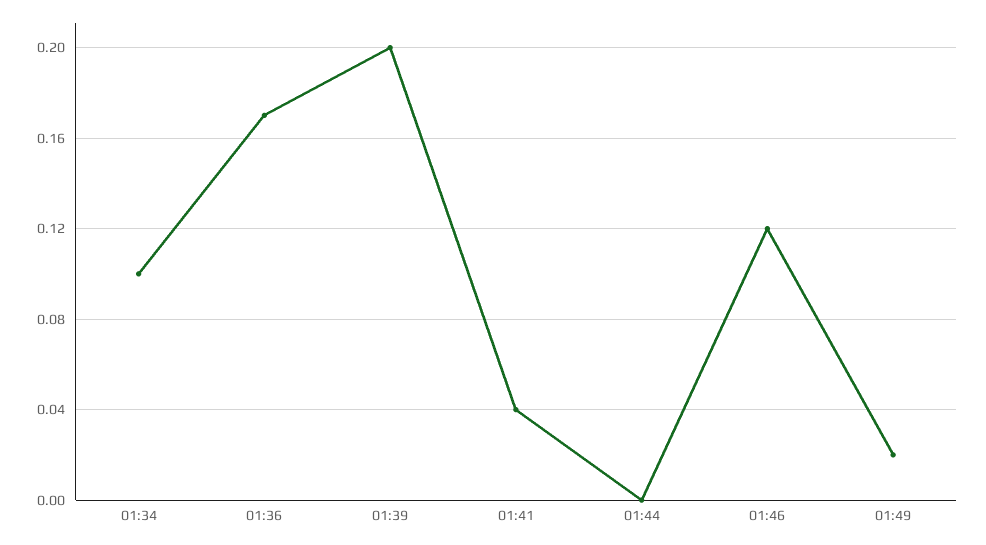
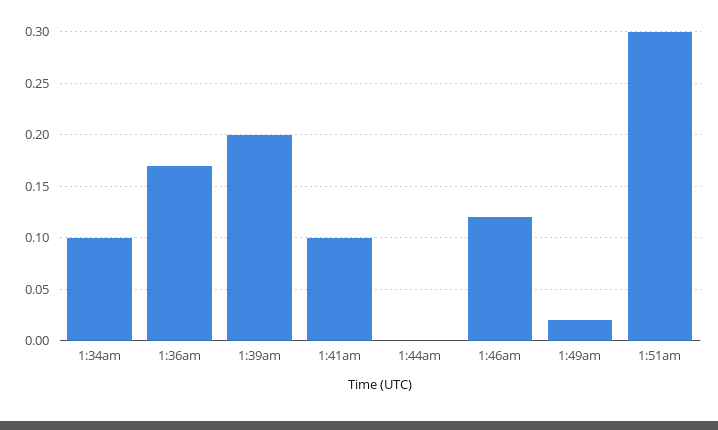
01:41: 0.04 -> 0.1
1:51am: none -> 0.3

